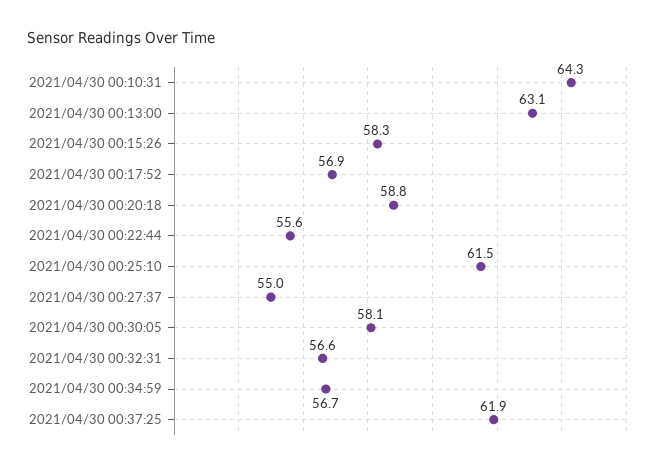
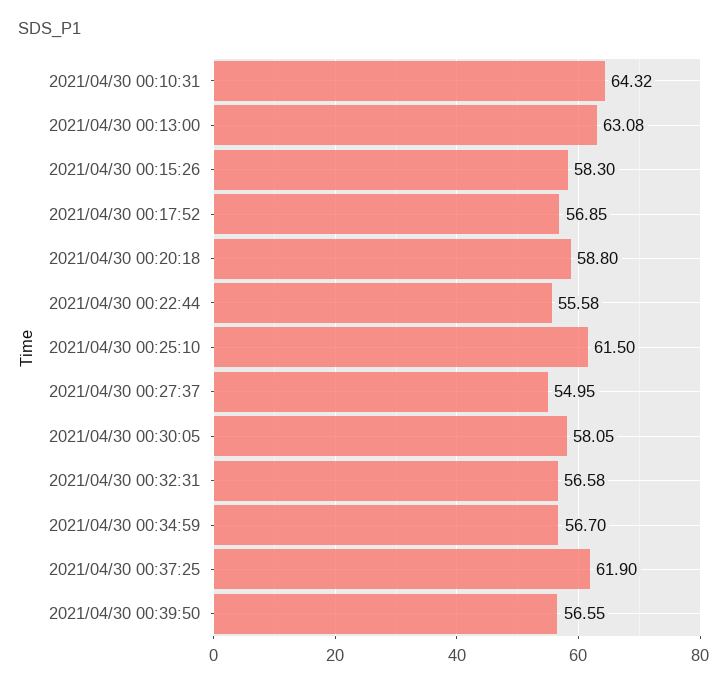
2021/04/30 00:39:50: none -> 56.55

